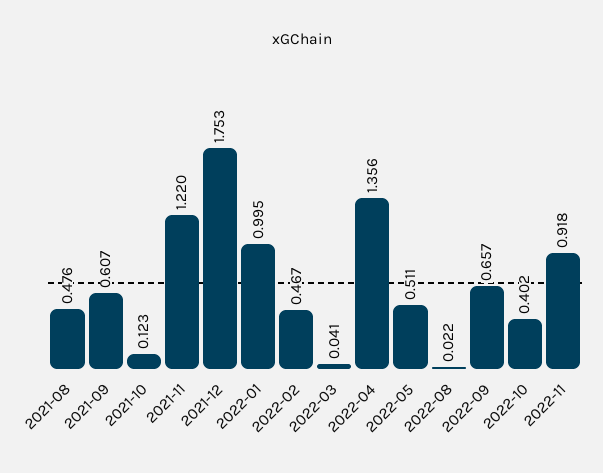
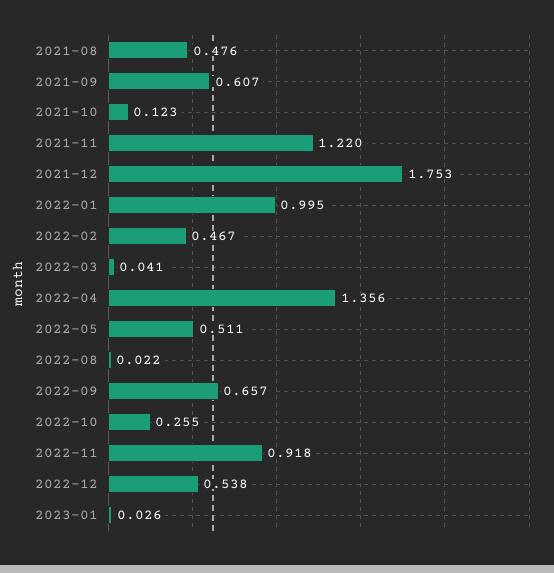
2022-10: 0.402 -> 0.255
2022-12: none -> 0.538
2023-01: none -> 0.026

